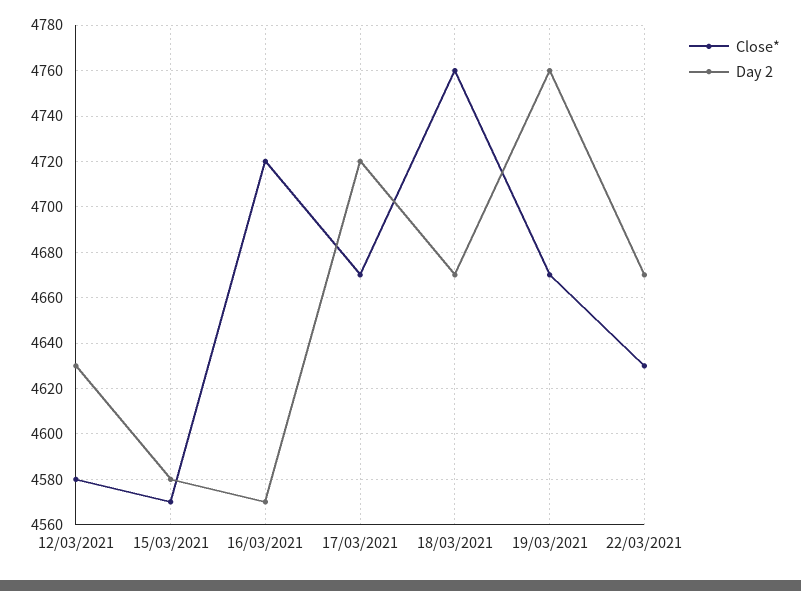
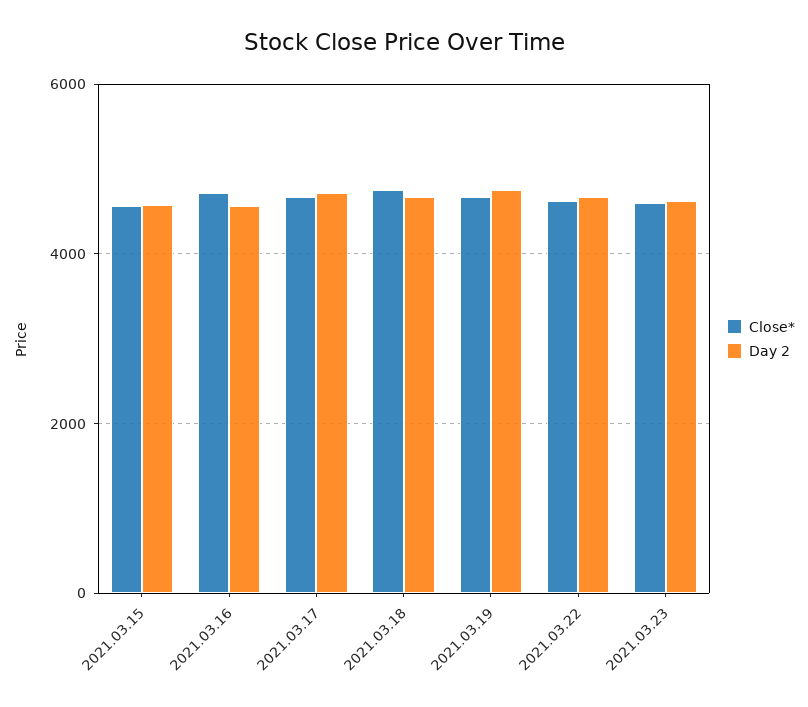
Close*, 12/03/2021: 4580 -> none
Day 2, 12/03/2021: 4630 -> none
Close*, 2021.03.23: none -> 4600
Day 2, 2021.03.23: none -> 4600

